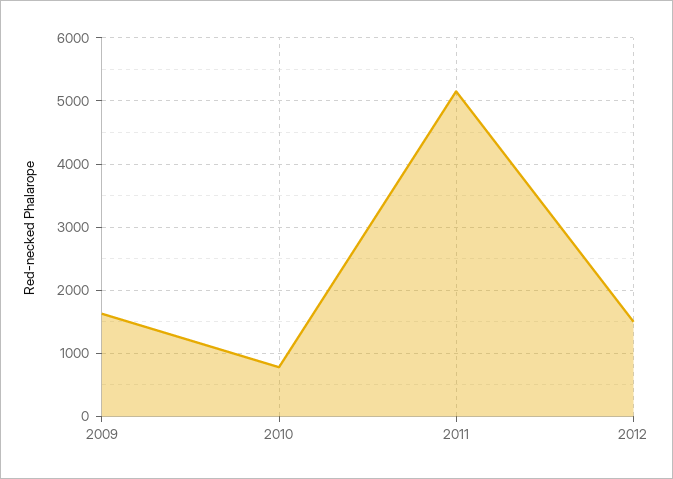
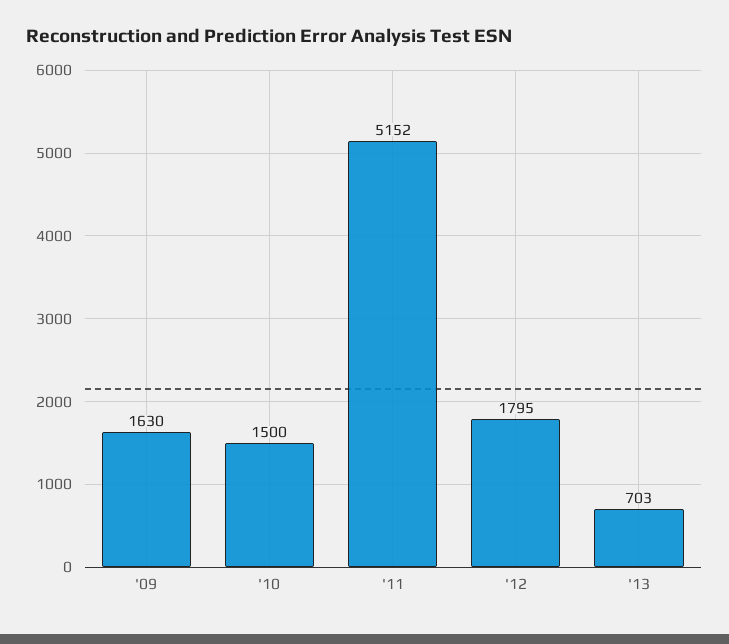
2010: 800 -> 1500
2012: 1500 -> 1795
'13: none -> 703

